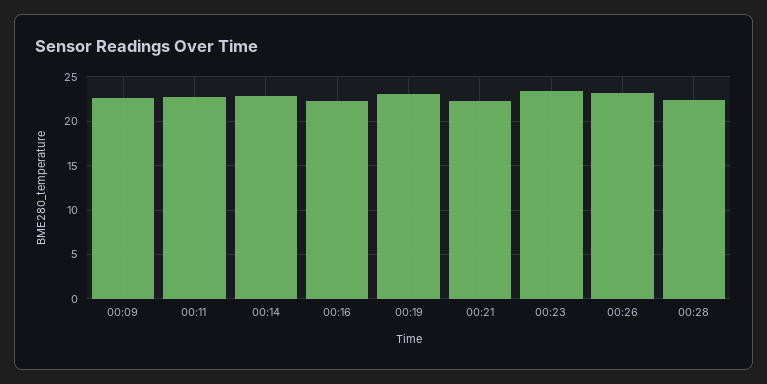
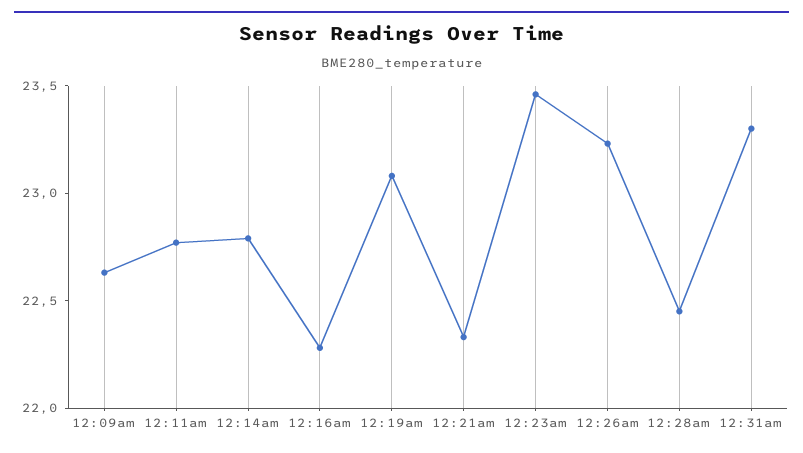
12:31am: none -> 23.3

